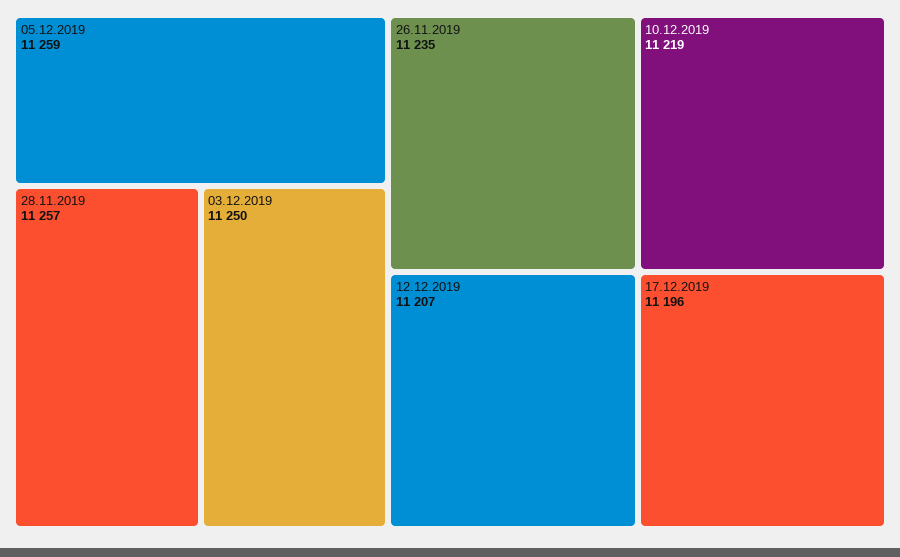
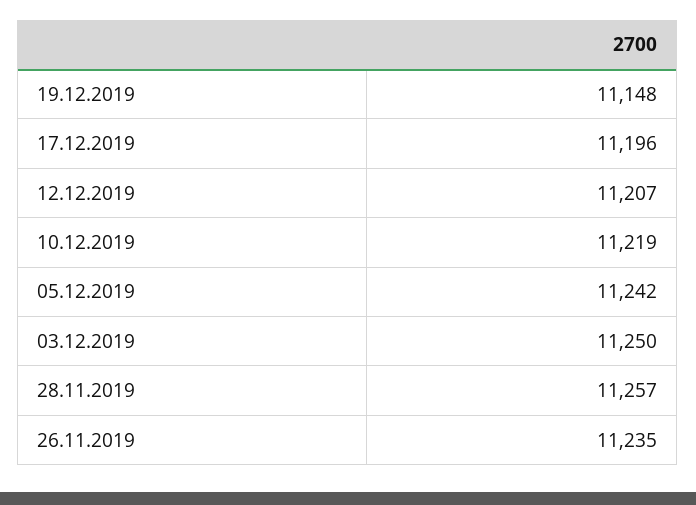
05.12.2019: 11259 -> 11242
19.12.2019: none -> 11148

